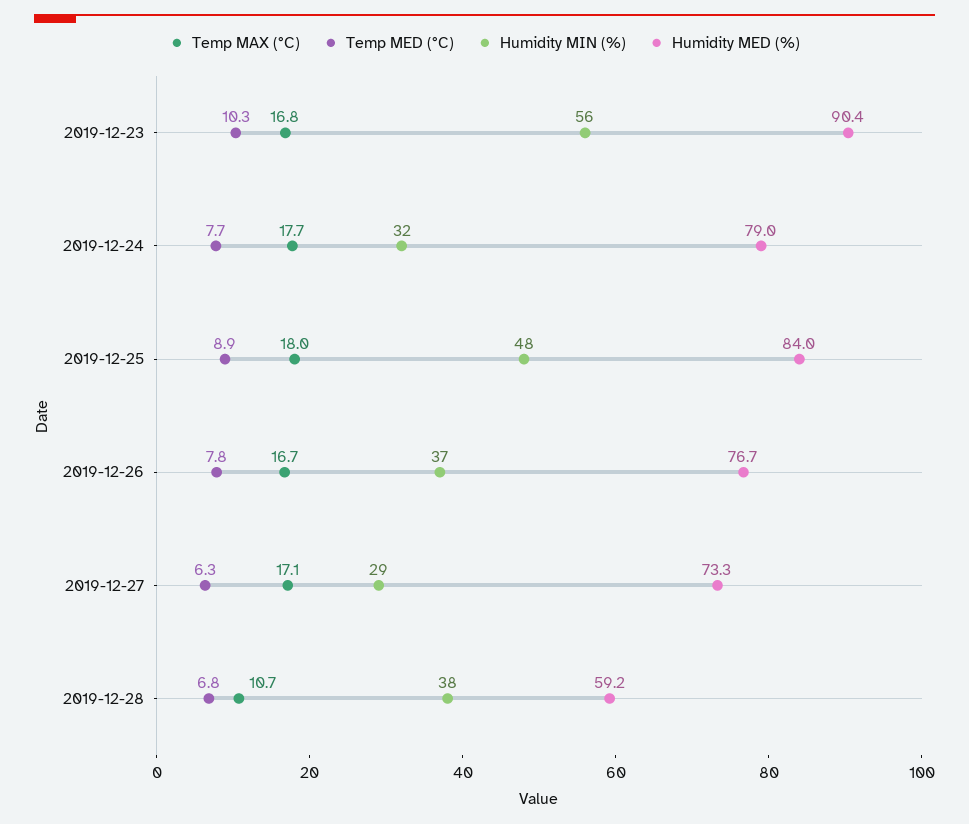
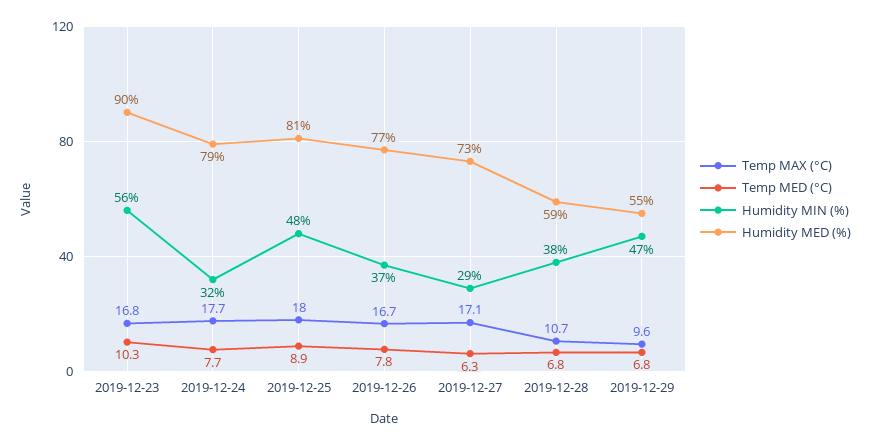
Humidity MED (%), 2019-12-25: 84 -> 81
Temp MAX (°C), 2019-12-29: none -> 9.6
Temp MED (°C), 2019-12-29: none -> 6.8
Humidity MIN (%), 2019-12-29: none -> 47
Humidity MED (%), 2019-12-29: none -> 55

